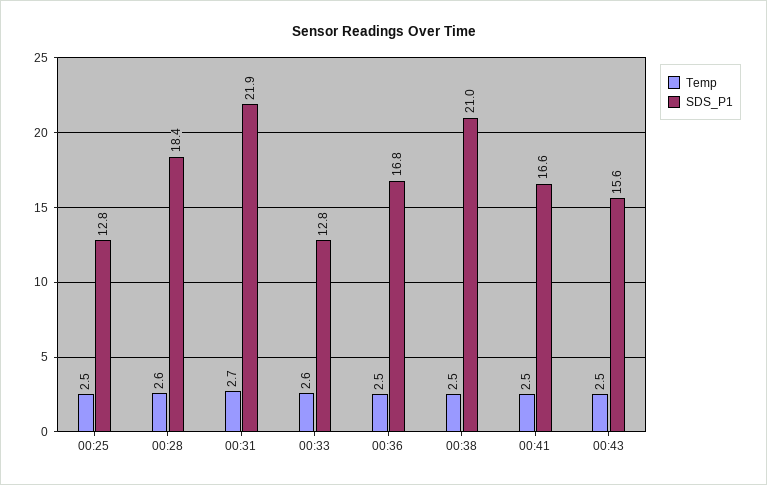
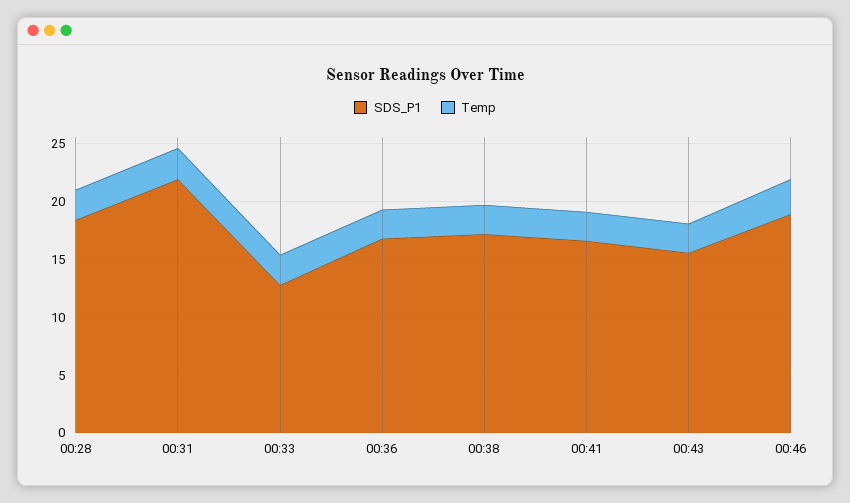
Temp, 00:25: 2.5 -> none
SDS_P1, 00:25: 12.8 -> none
SDS_P1, 00:38: 21 -> 17
SDS_P1, 00:46: none -> 19
Temp, 00:46: none -> 3

